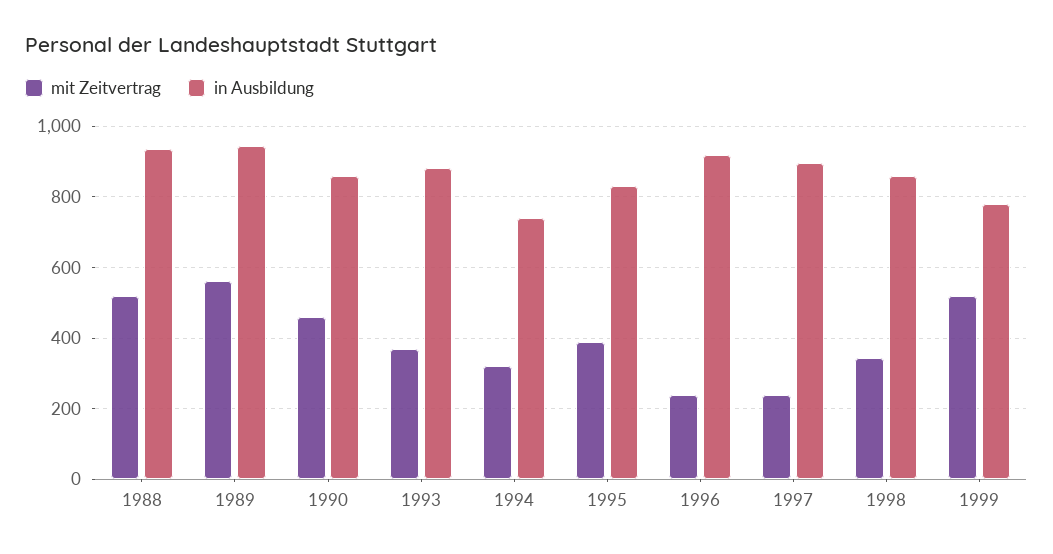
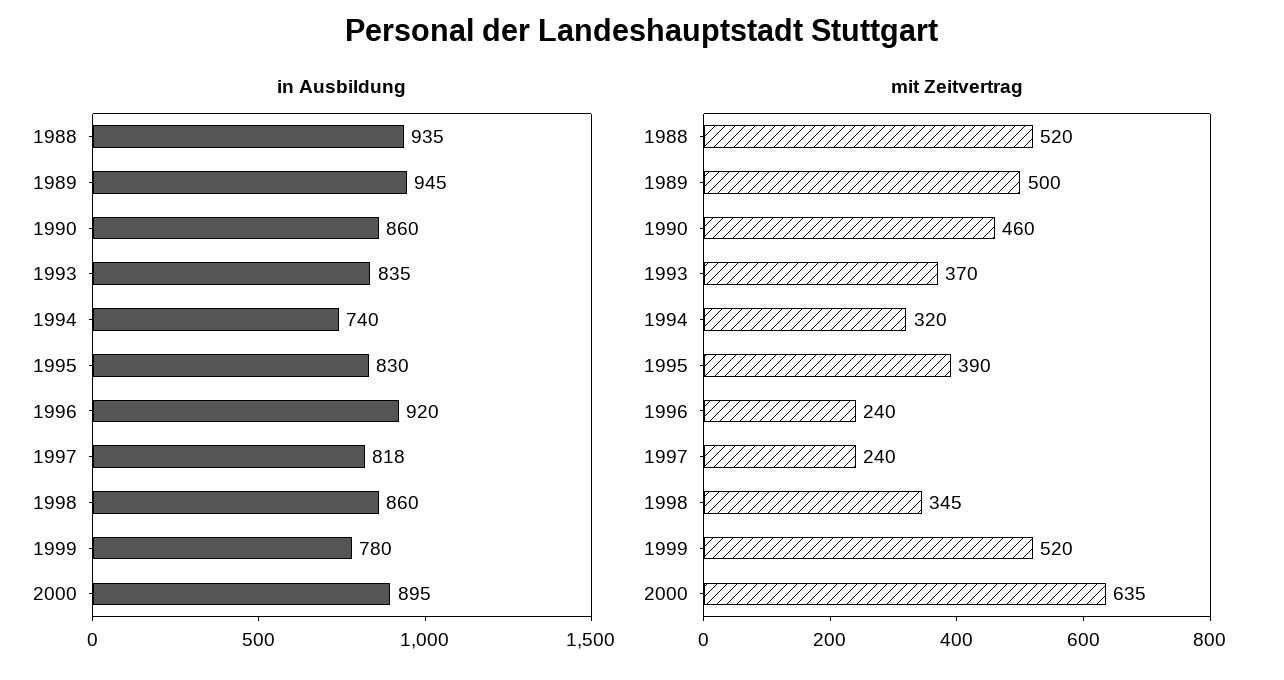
mit Zeitvertrag, 1989: 560 -> 500
in Ausbildung, 1993: 880 -> 835
in Ausbildung, 1997: 900 -> 818
in Ausbildung, 2000: none -> 895
mit Zeitvertrag, 2000: none -> 635

